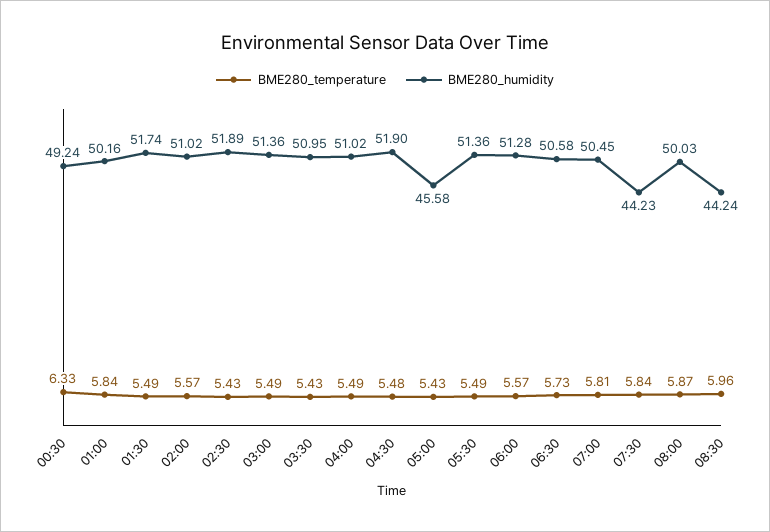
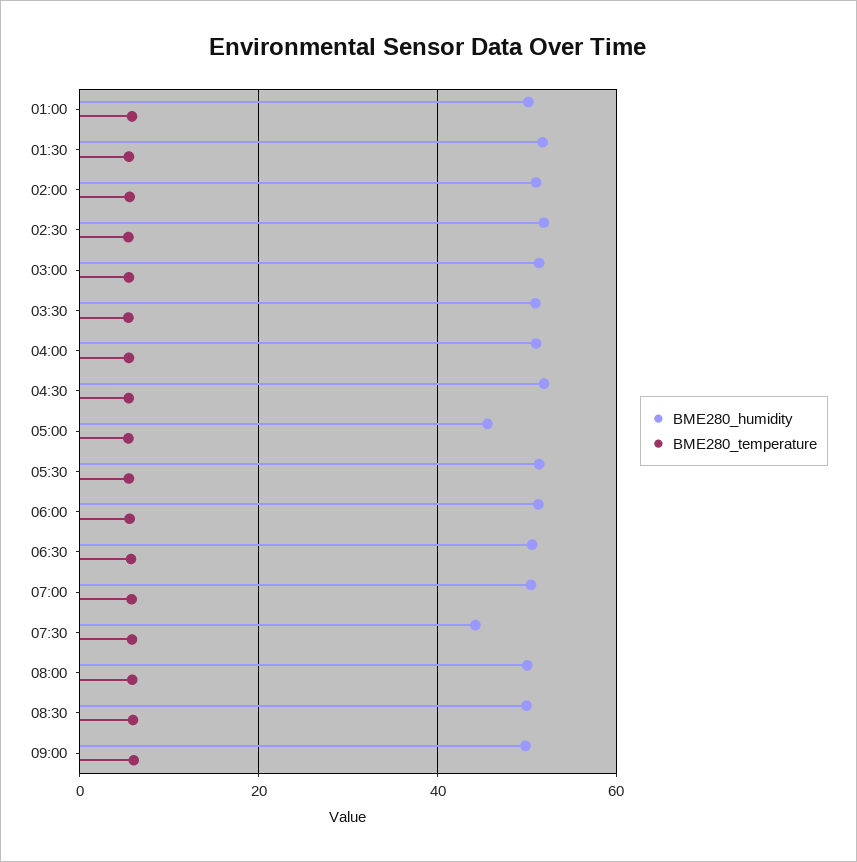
BME280_temperature, 00:30: 6.33 -> none
BME280_humidity, 00:30: 49.24 -> none
BME280_humidity, 08:30: 44.24 -> 50
BME280_humidity, 09:00: none -> 50
BME280_temperature, 09:00: none -> 6

